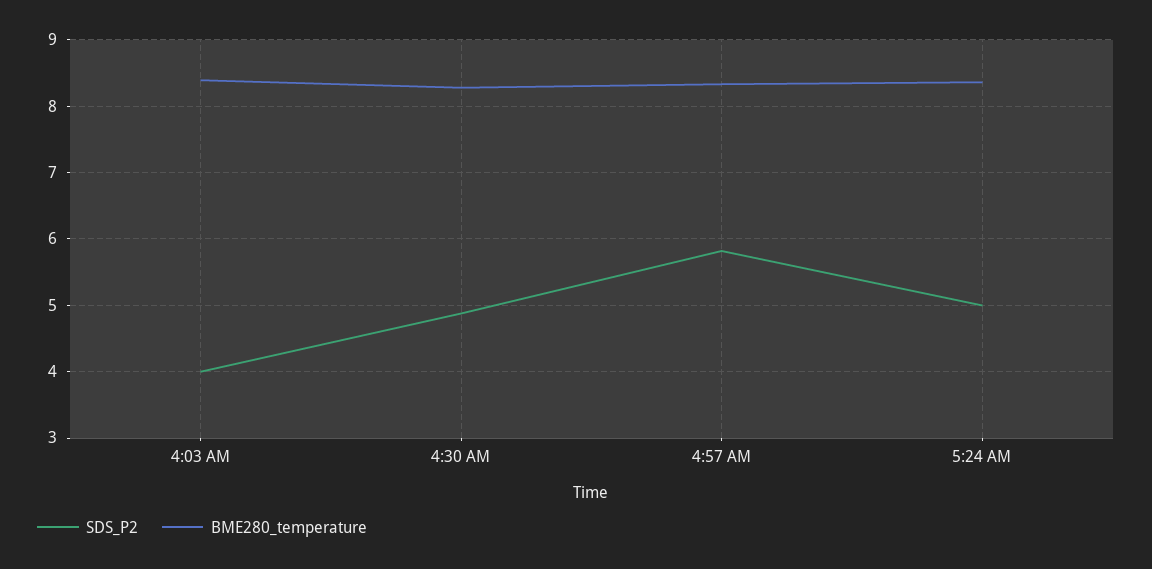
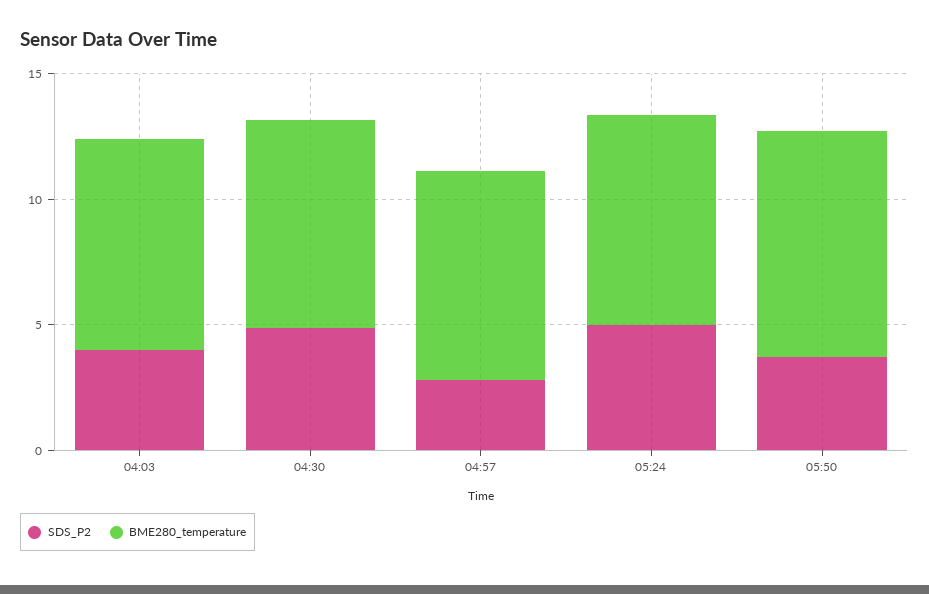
SDS_P2, 4:57 AM: 5.8 -> 3
SDS_P2, 05:50: none -> 4
BME280_temperature, 05:50: none -> 9

